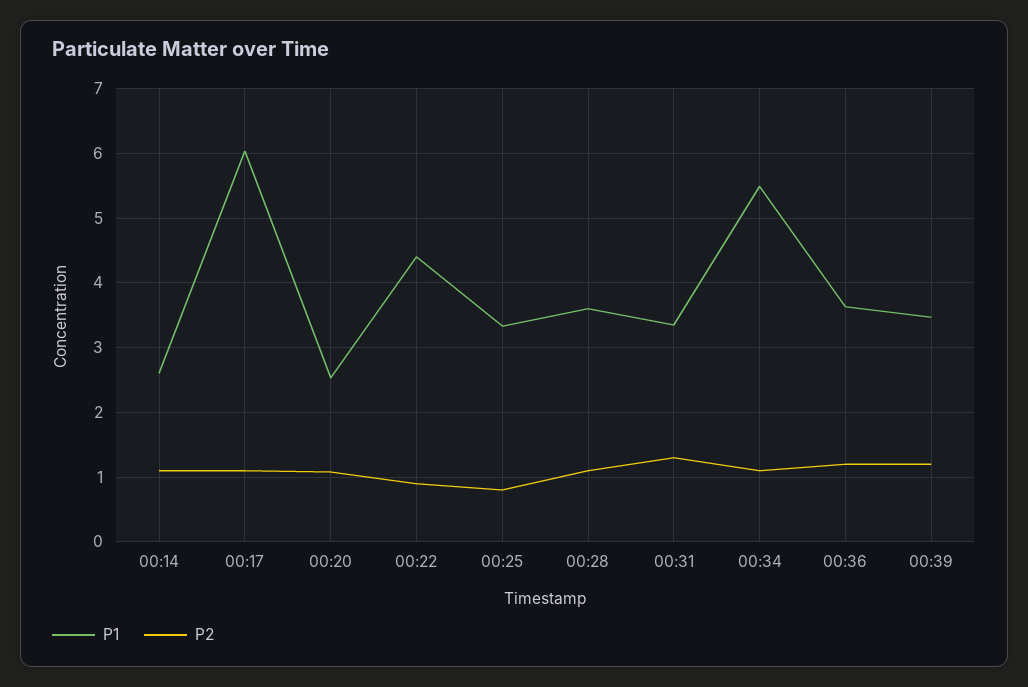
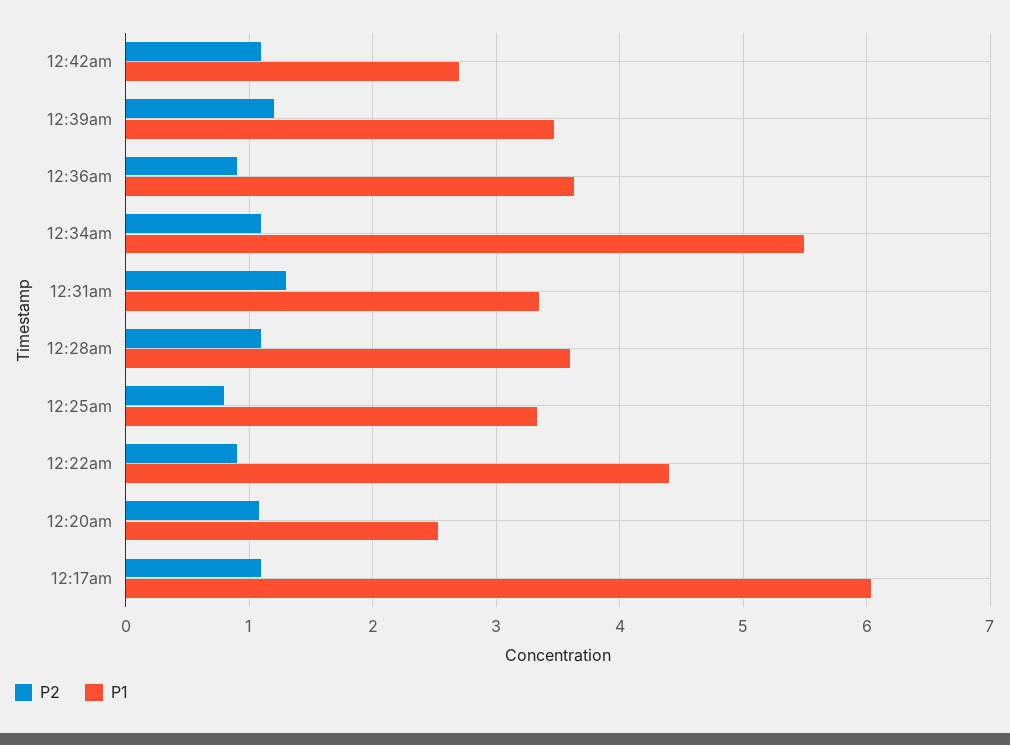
P1, 00:14: 2.6 -> none
P2, 00:14: 1.1 -> none
P2, 00:36: 1.2 -> 0.9
P2, 12:42am: none -> 1.1
P1, 12:42am: none -> 2.7

